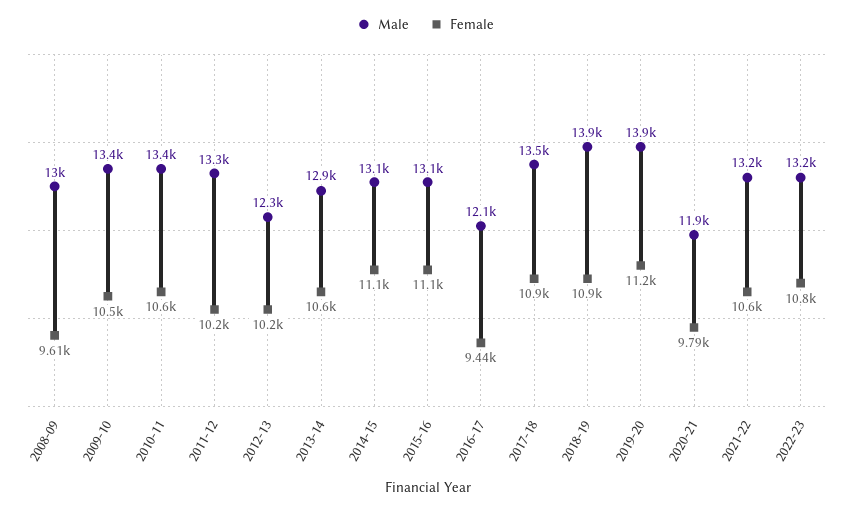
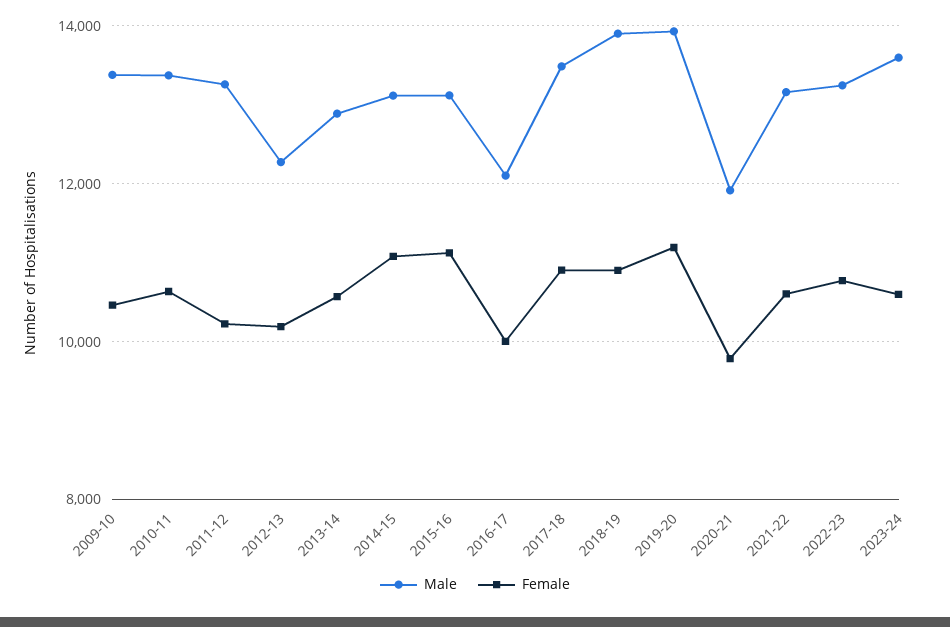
Male, 2008-09: 13000 -> none
Female, 2008-09: 9610 -> none
Female, 2016-17: 9440 -> 10000
Male, 2023-24: none -> 13600
Female, 2023-24: none -> 10600

